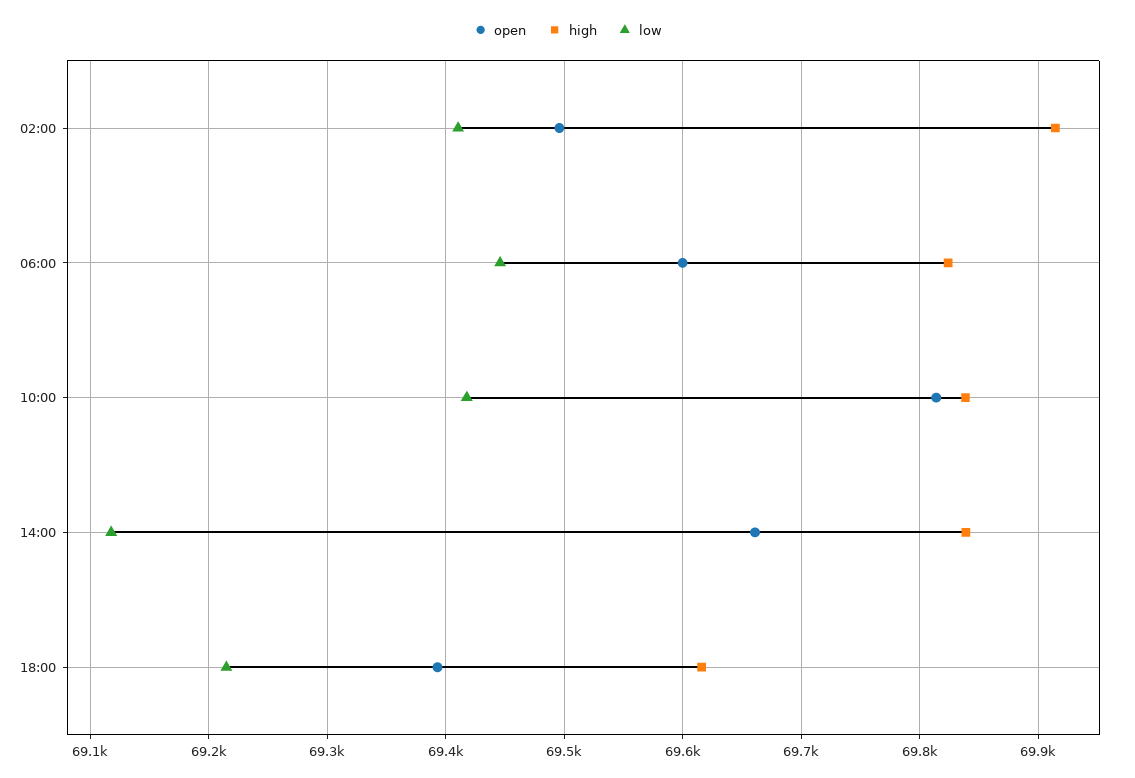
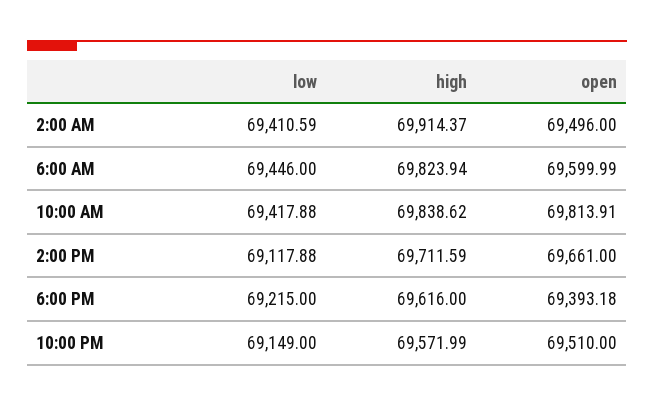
high, 14:00: 69840 -> 69711.59
low, 10:00 PM: none -> 69149
high, 10:00 PM: none -> 69571.99
open, 10:00 PM: none -> 69510

